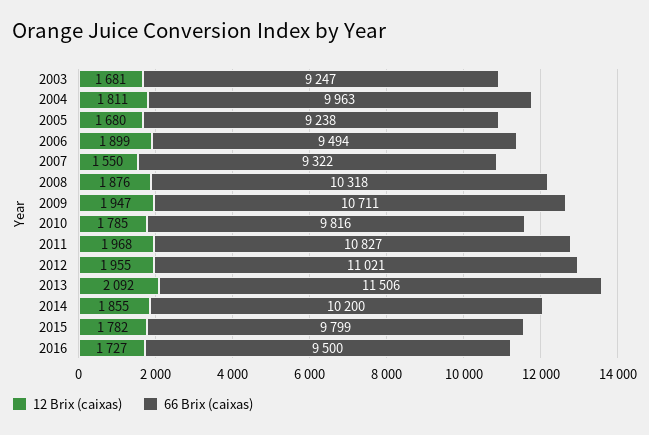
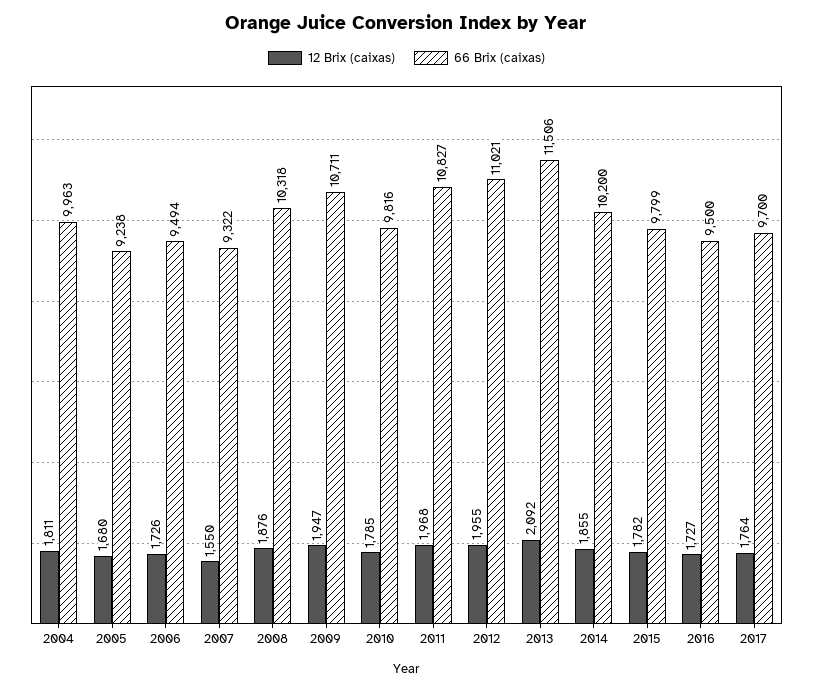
12 Brix (caixas), 2003: 1681 -> none
66 Brix (caixas), 2003: 9247 -> none
12 Brix (caixas), 2006: 1899 -> 1726
12 Brix (caixas), 2017: none -> 1764
66 Brix (caixas), 2017: none -> 9700

